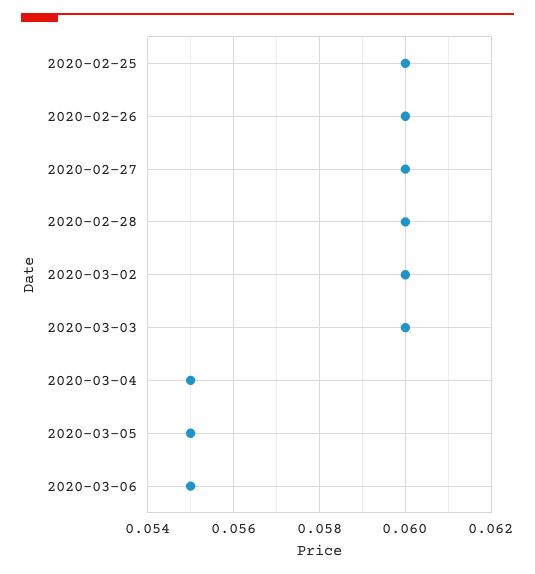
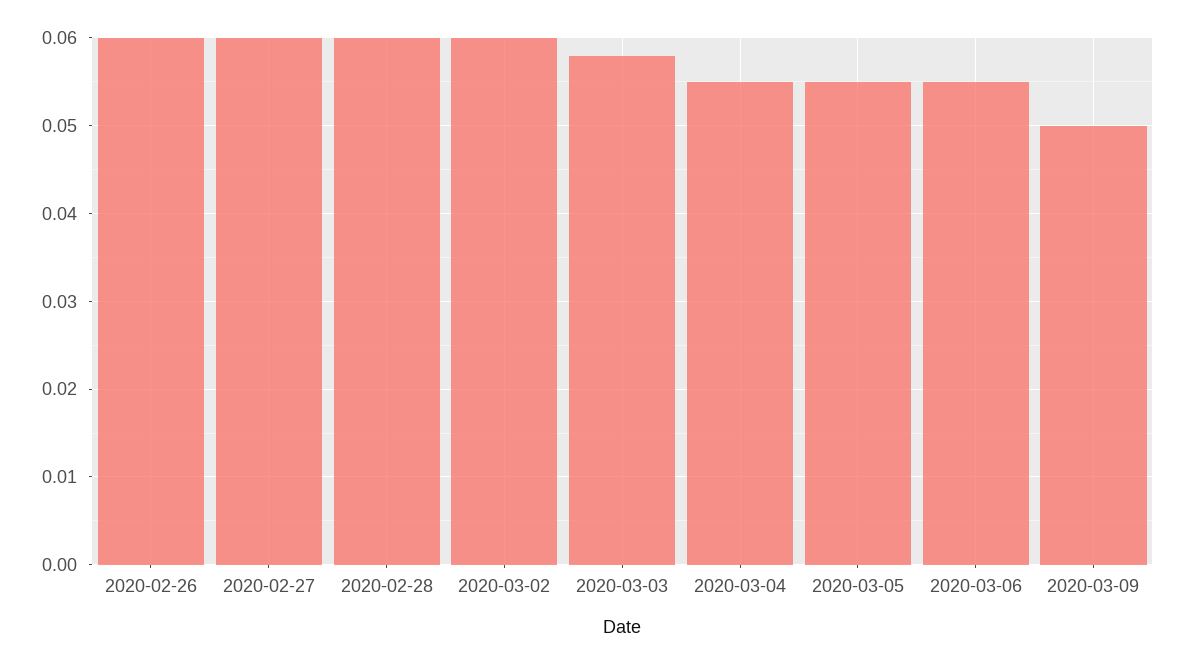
2020-02-25: 0.06 -> none
2020-03-03: 0.06 -> 0.058
2020-03-09: none -> 0.05

